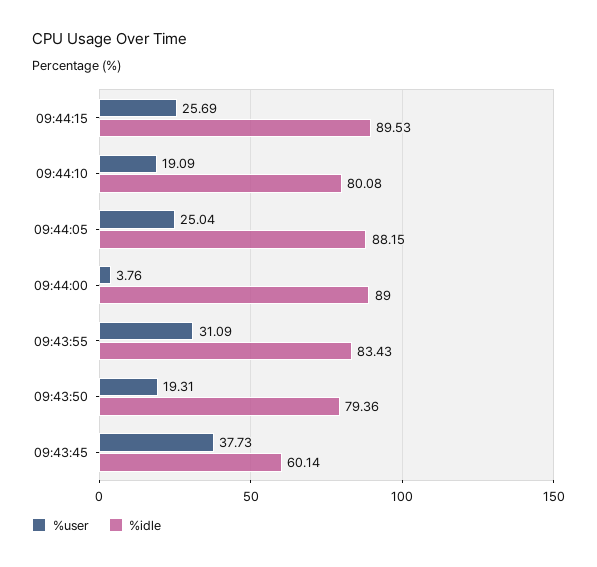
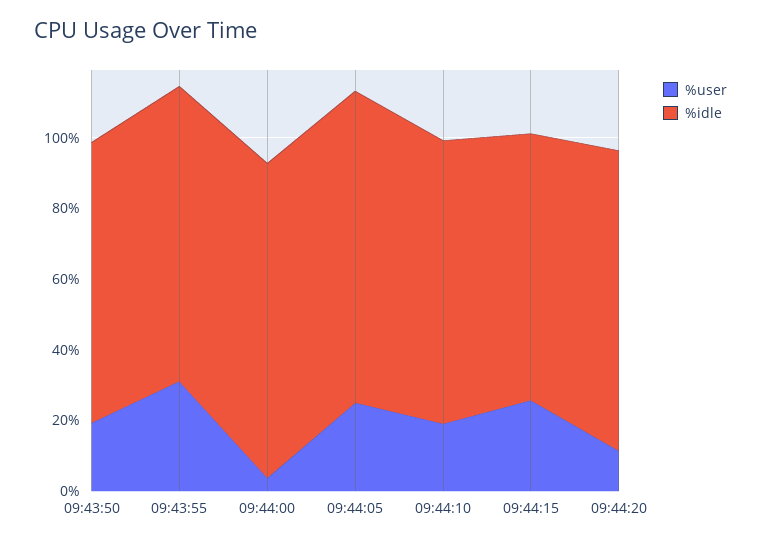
%idle, 09:44:15: 89.53 -> 75
%user, 09:43:45: 37.73 -> none
%idle, 09:43:45: 60.14 -> none
%user, 09:44:20: none -> 10
%idle, 09:44:20: none -> 85

